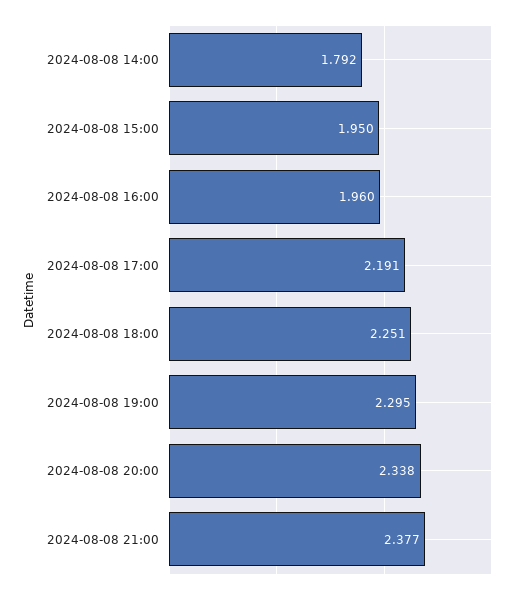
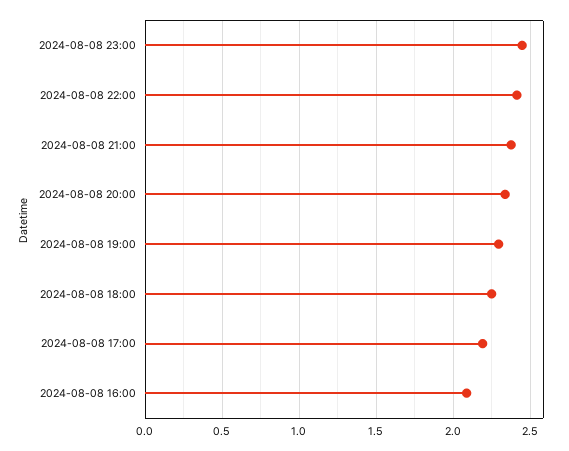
2024-08-08 14:00: 1.792 -> none
2024-08-08 15:00: 1.95 -> none
2024-08-08 16:00: 1.96 -> 2.1
2024-08-08 23:00: none -> 2.45
2024-08-08 22:00: none -> 2.4

